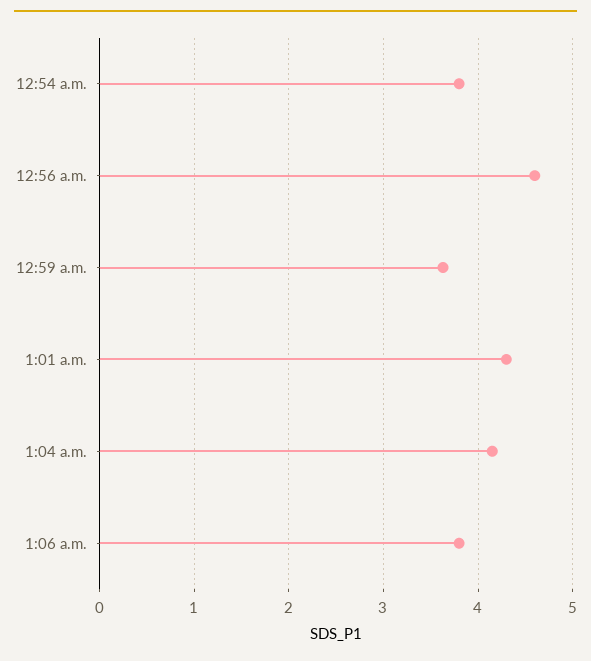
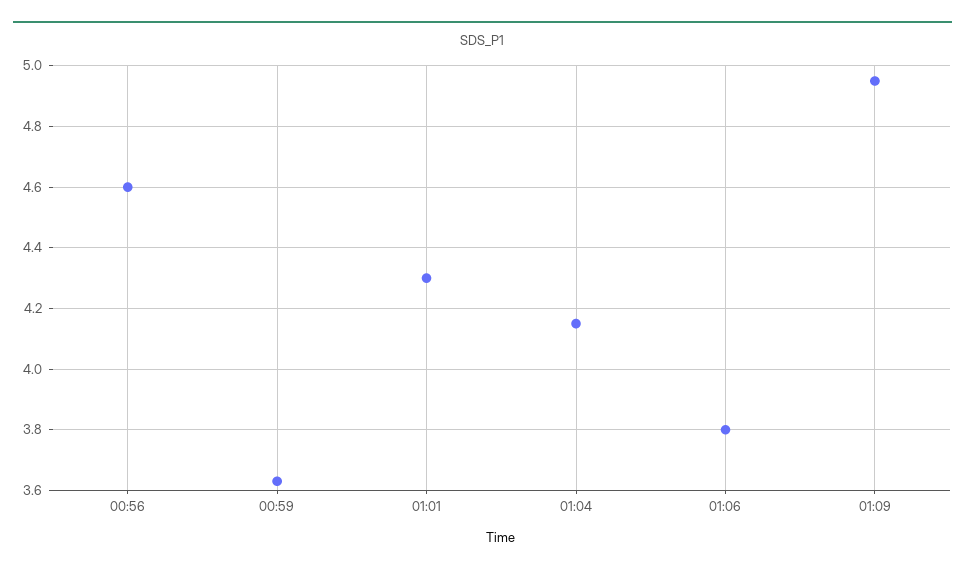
12:54 a.m.: 3.8 -> none
01:09: none -> 4.95

